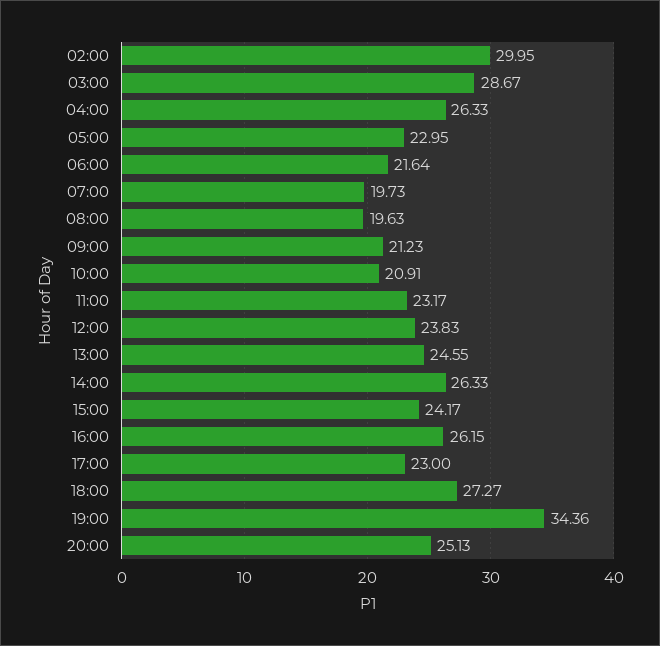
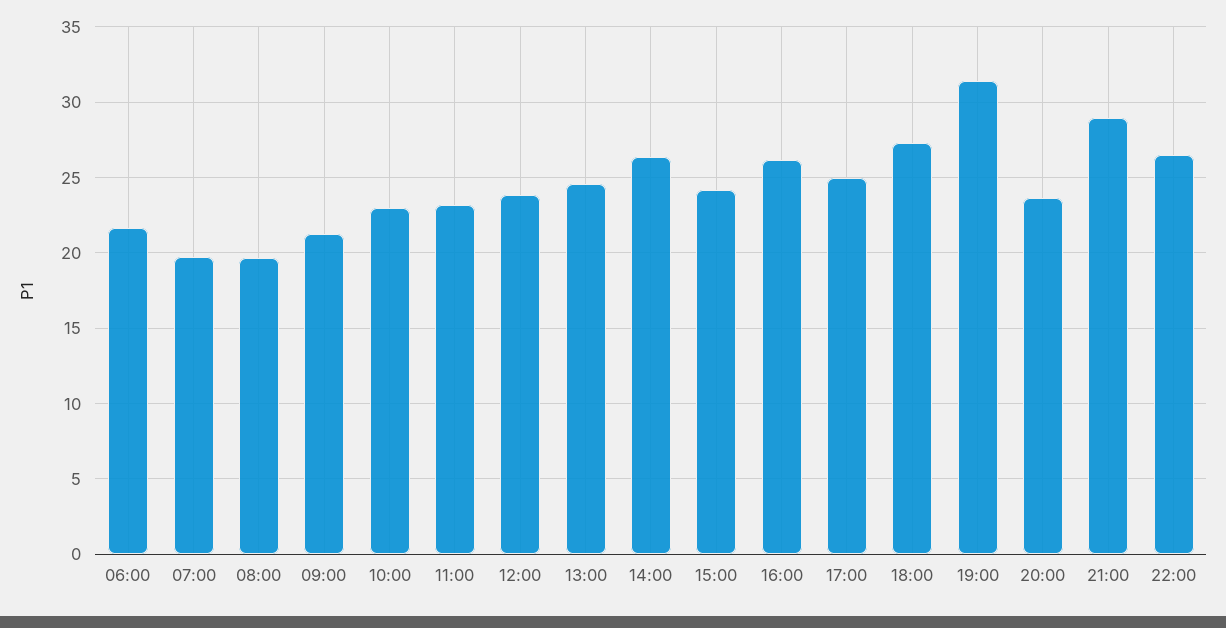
02:00: 29.95 -> none
03:00: 28.67 -> none
04:00: 26.33 -> none
05:00: 22.95 -> none
10:00: 20.91 -> 23
17:00: 23 -> 25
19:00: 34.36 -> 31.5
20:00: 25.13 -> 23.5
21:00: none -> 29
22:00: none -> 26.5

